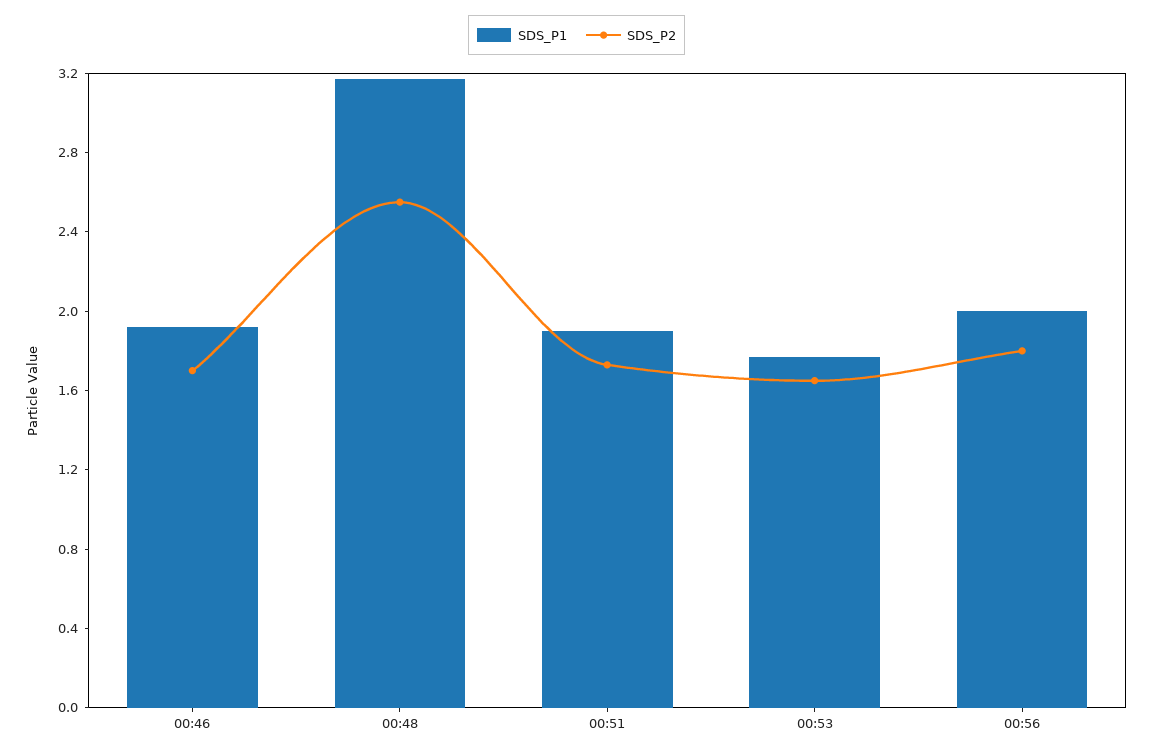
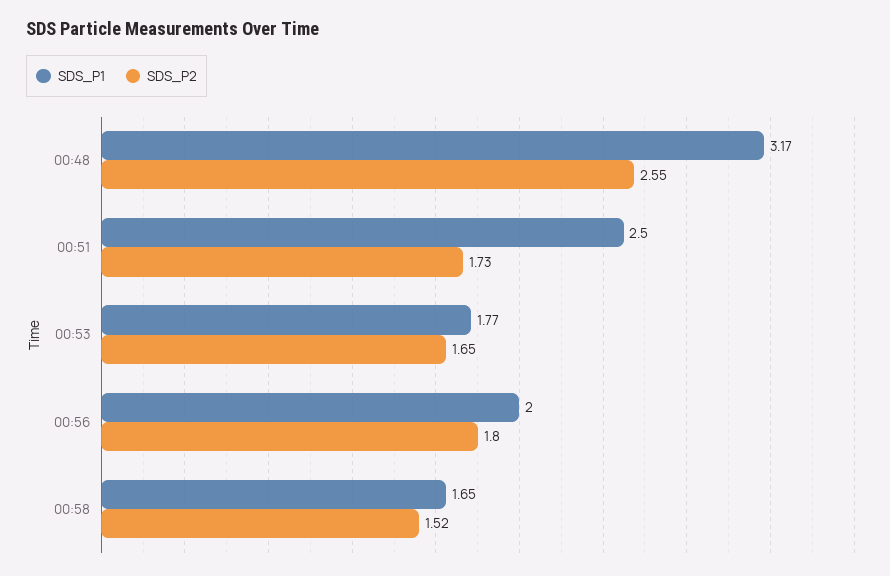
SDS_P1, 00:46: 1.9 -> none
SDS_P2, 00:46: 1.7 -> none
SDS_P1, 00:51: 1.9 -> 2.5
SDS_P1, 00:58: none -> 1.65
SDS_P2, 00:58: none -> 1.52

